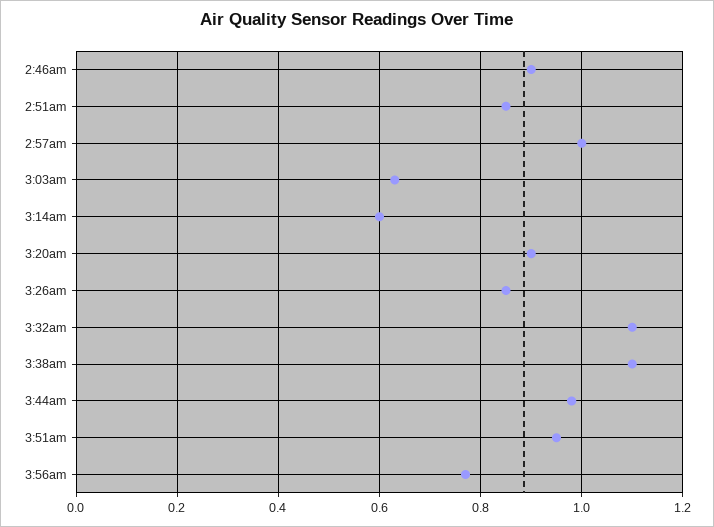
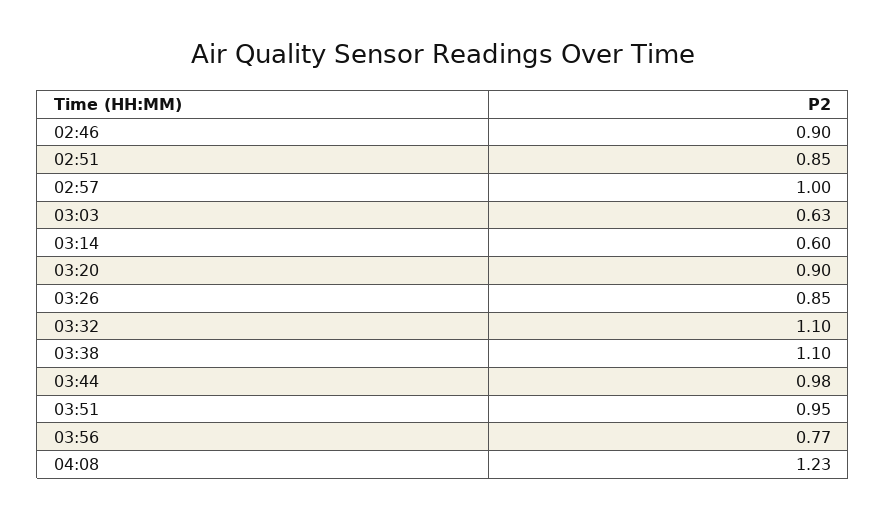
04:08: none -> 1.23

